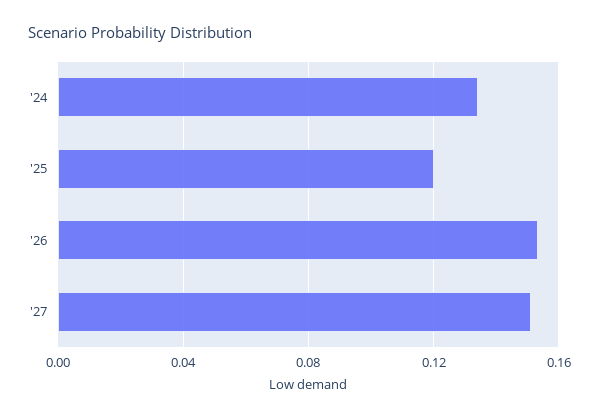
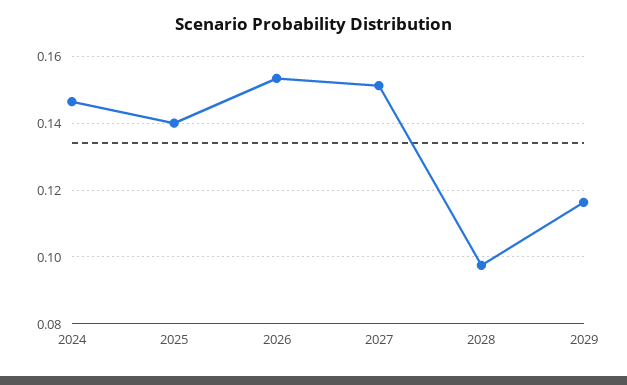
'24: 0.135 -> 0.146
'25: 0.12 -> 0.14
2028: none -> 0.098
2029: none -> 0.116

